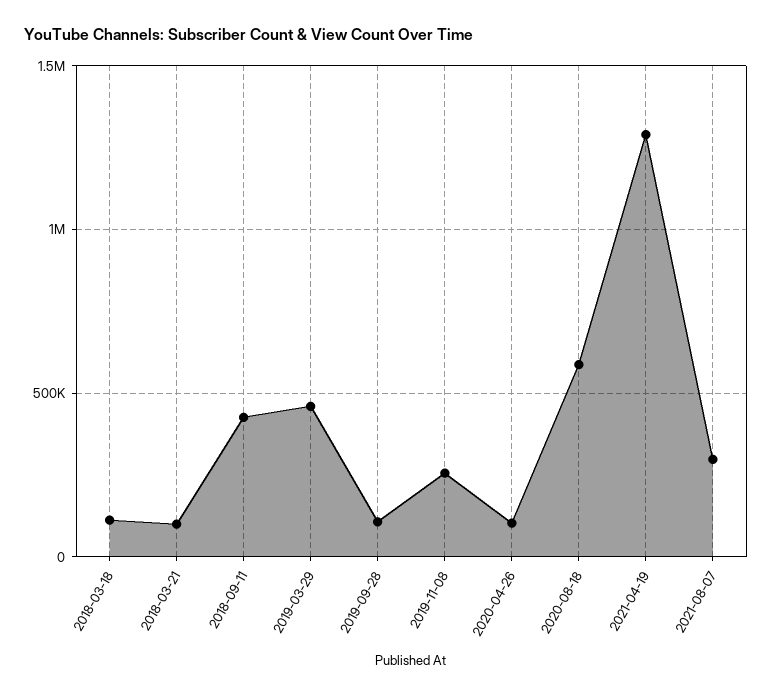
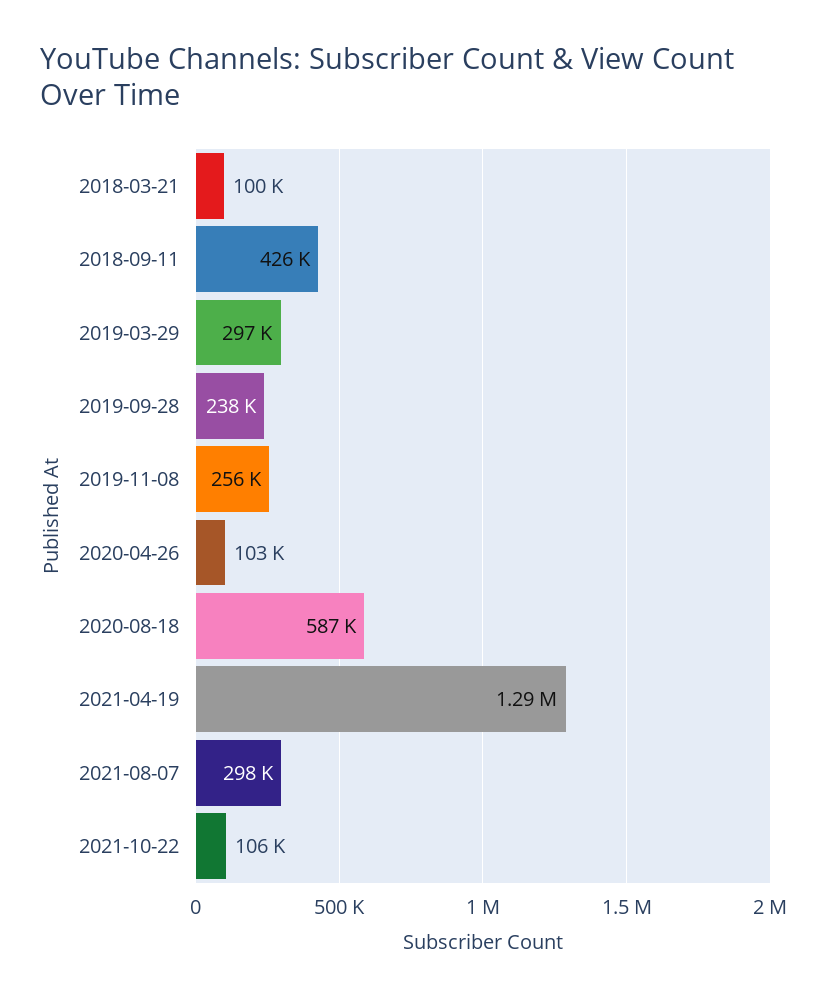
2018-03-18: 100000 -> none
2019-03-29: 450000 -> 297000
2019-09-28: 100000 -> 238000
2021-10-22: none -> 106000

